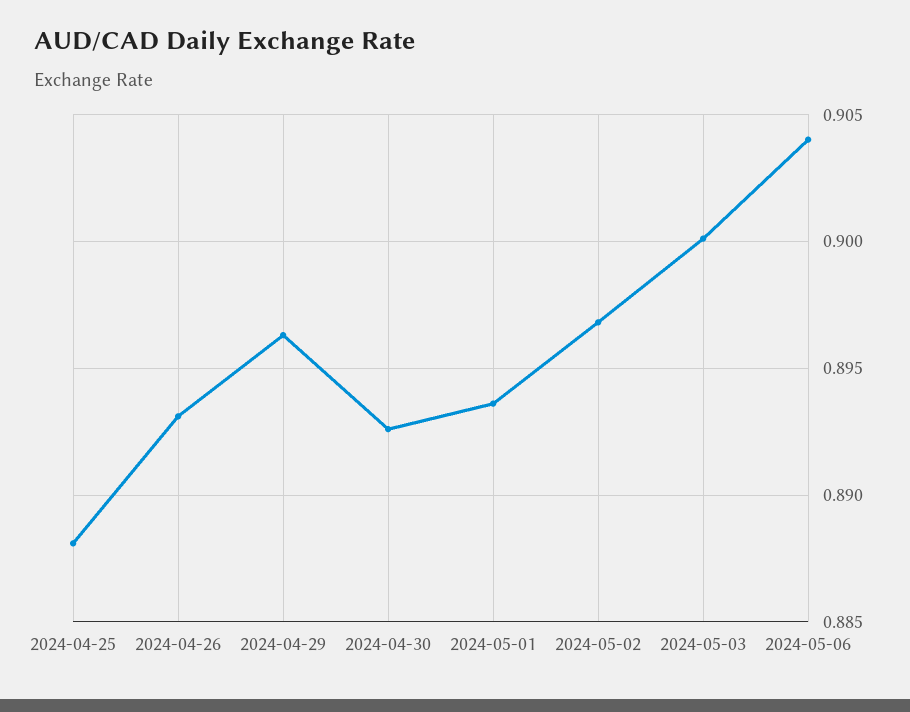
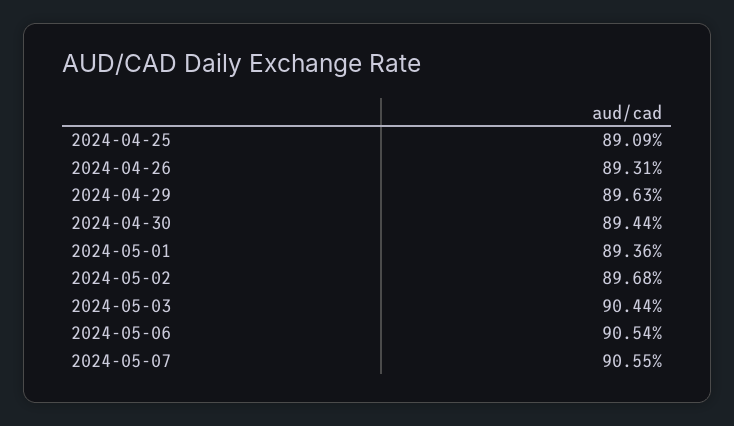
2024-04-25: 0.888 -> 0.8909
2024-04-30: 0.8925 -> 0.8944
2024-05-03: 0.9 -> 0.9044
2024-05-06: 0.904 -> 0.9054
2024-05-07: none -> 0.9055

